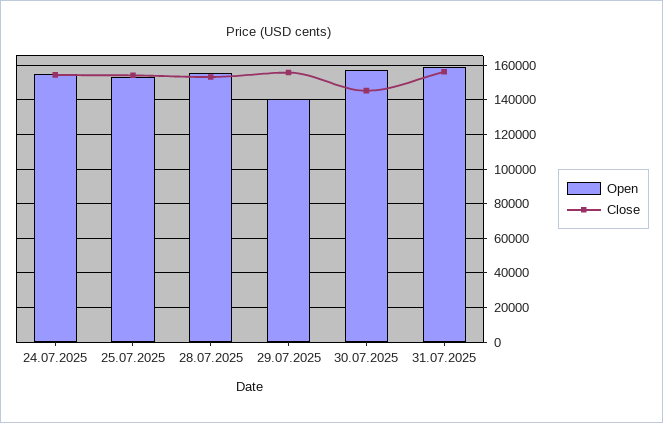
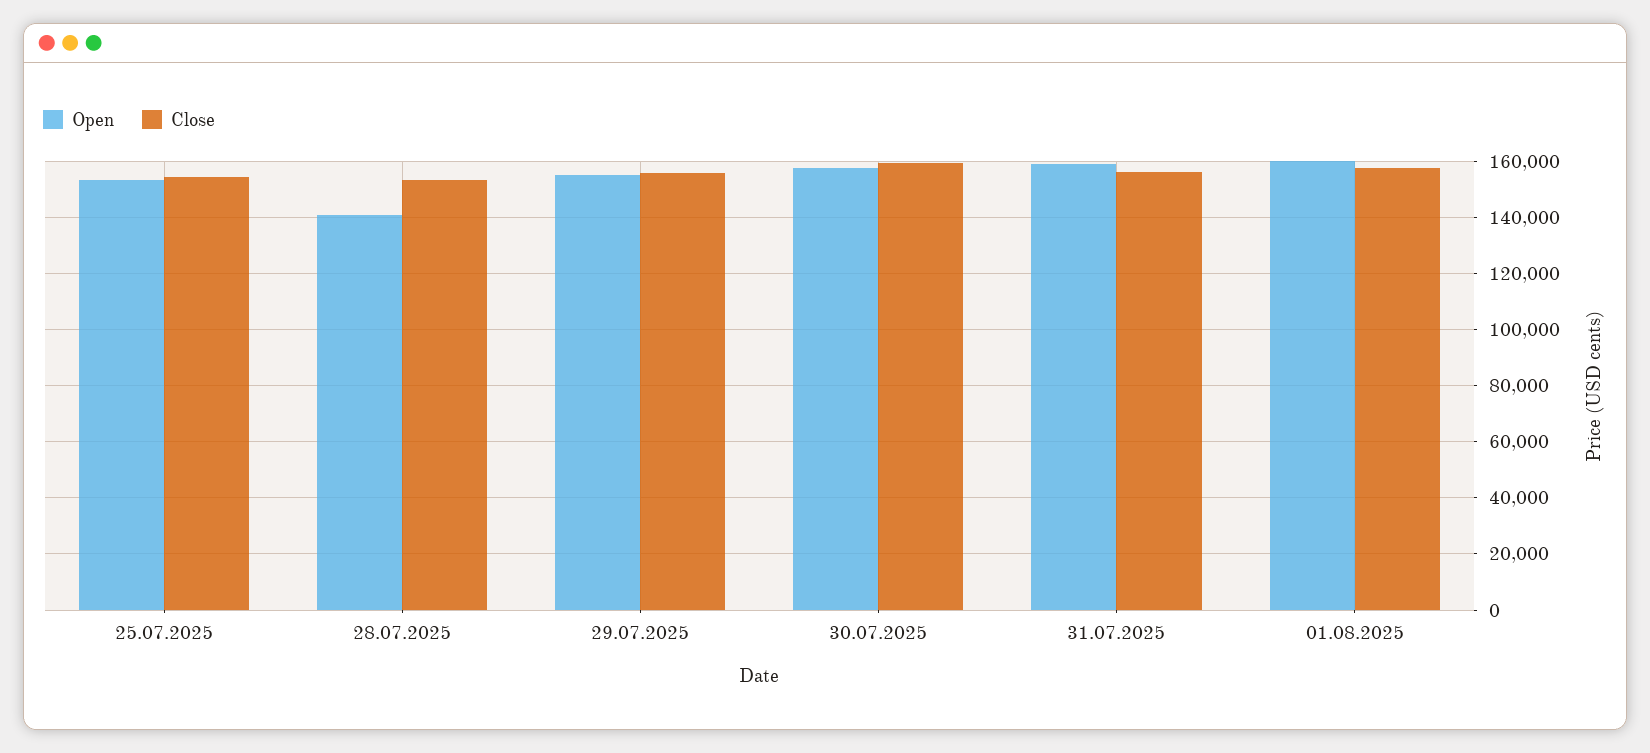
Open, 24.07.2025: 155000 -> none
Close, 24.07.2025: 155000 -> none
Open, 28.07.2025: 155000 -> 140000
Open, 29.07.2025: 140000 -> 155000
Close, 30.07.2025: 145000 -> 160000
Open, 01.08.2025: none -> 160000
Close, 01.08.2025: none -> 157500

